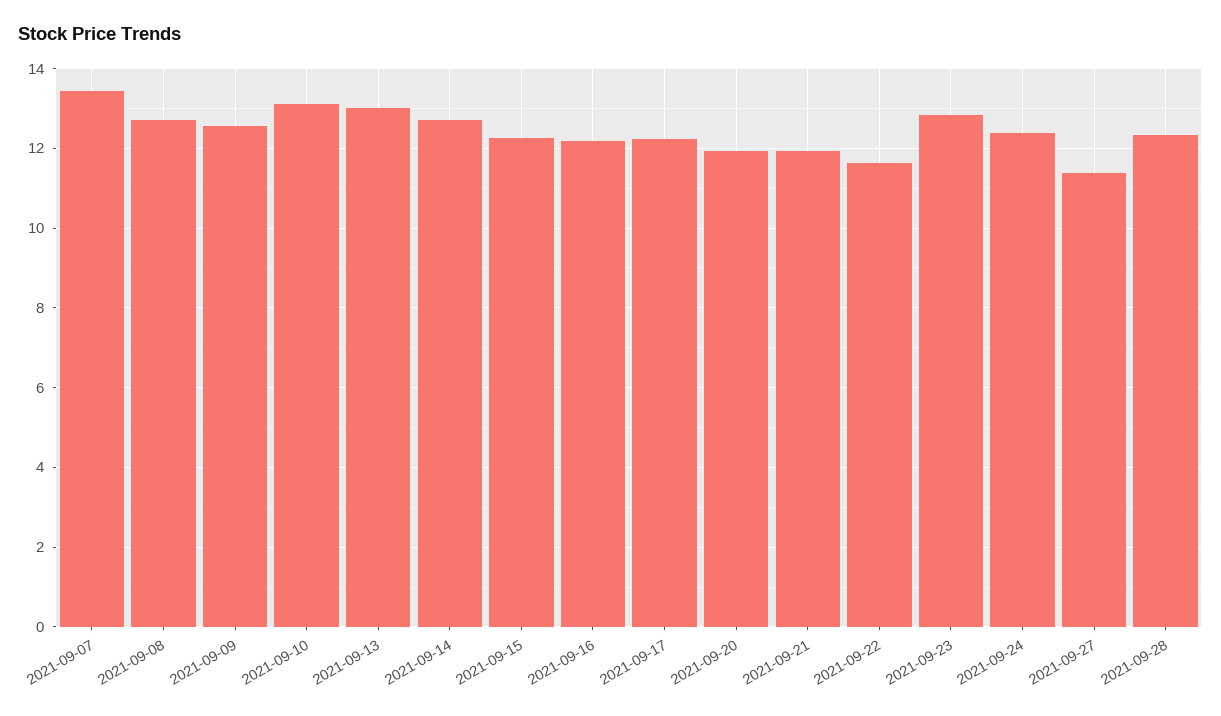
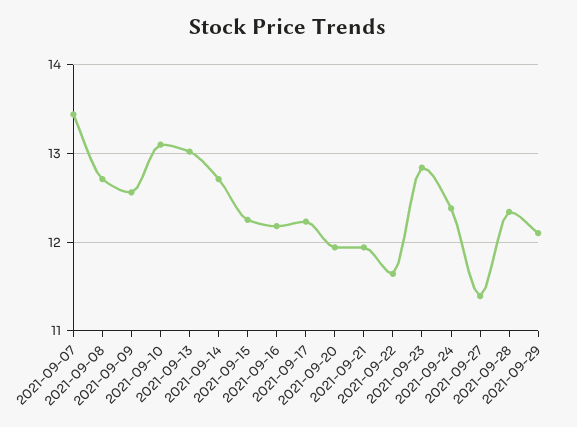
2021-09-29: none -> 12.1

